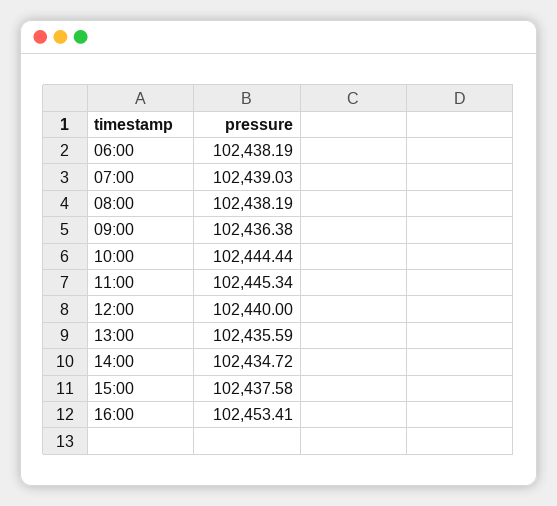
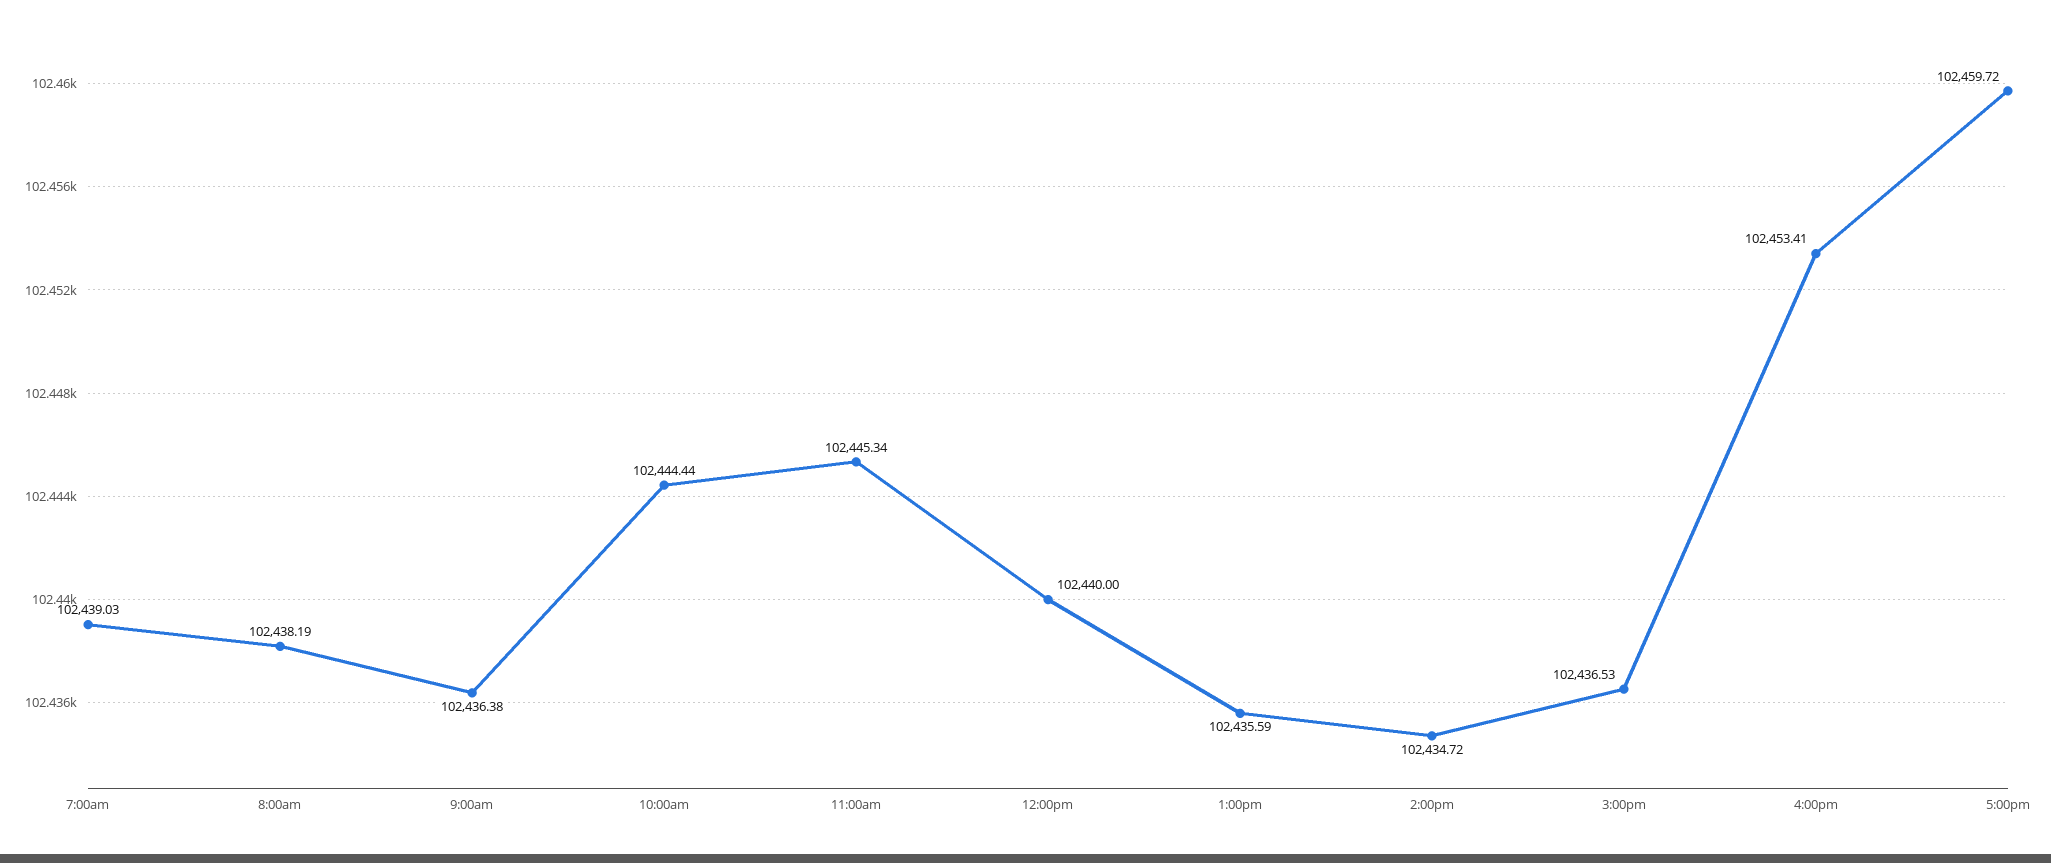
06:00: 102438.19 -> none
15:00: 102437.58 -> 102436.53
5:00pm: none -> 102459.72

